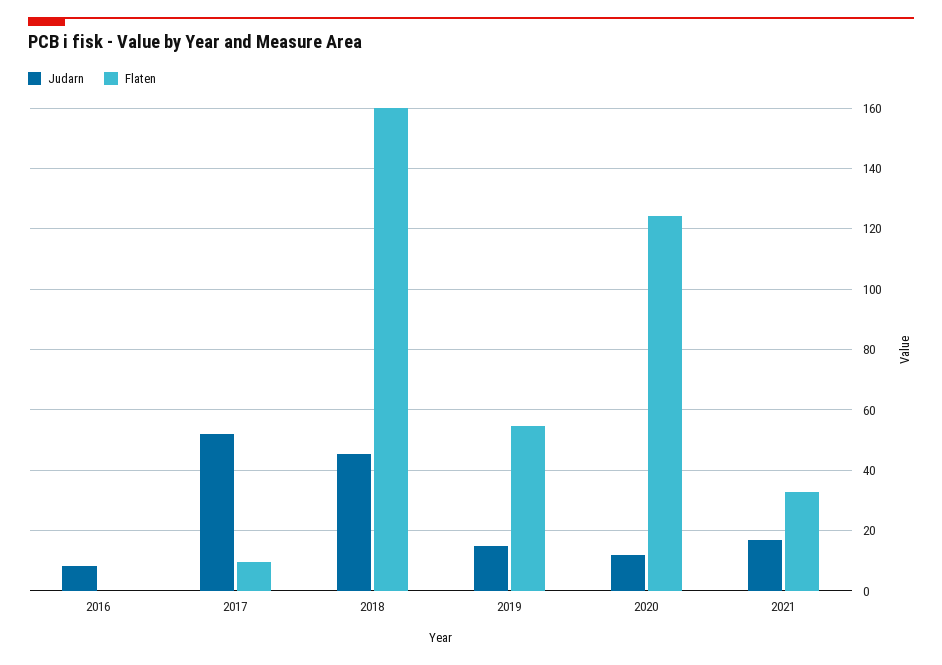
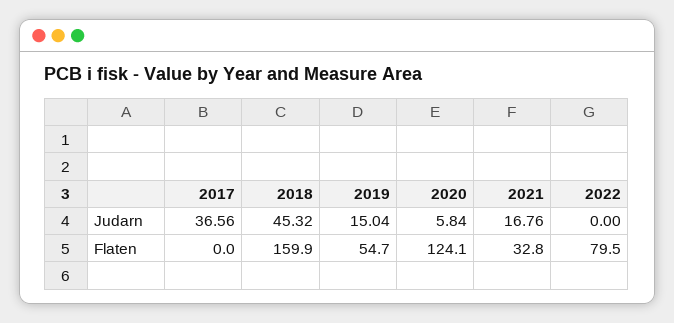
Judarn, 2016: 8 -> none
Flaten, 2016: 0 -> none
Judarn, 2017: 52 -> 36.56
Flaten, 2017: 10 -> 0
Judarn, 2020: 12 -> 5.84
Judarn, 2022: none -> 0
Flaten, 2022: none -> 79.5

